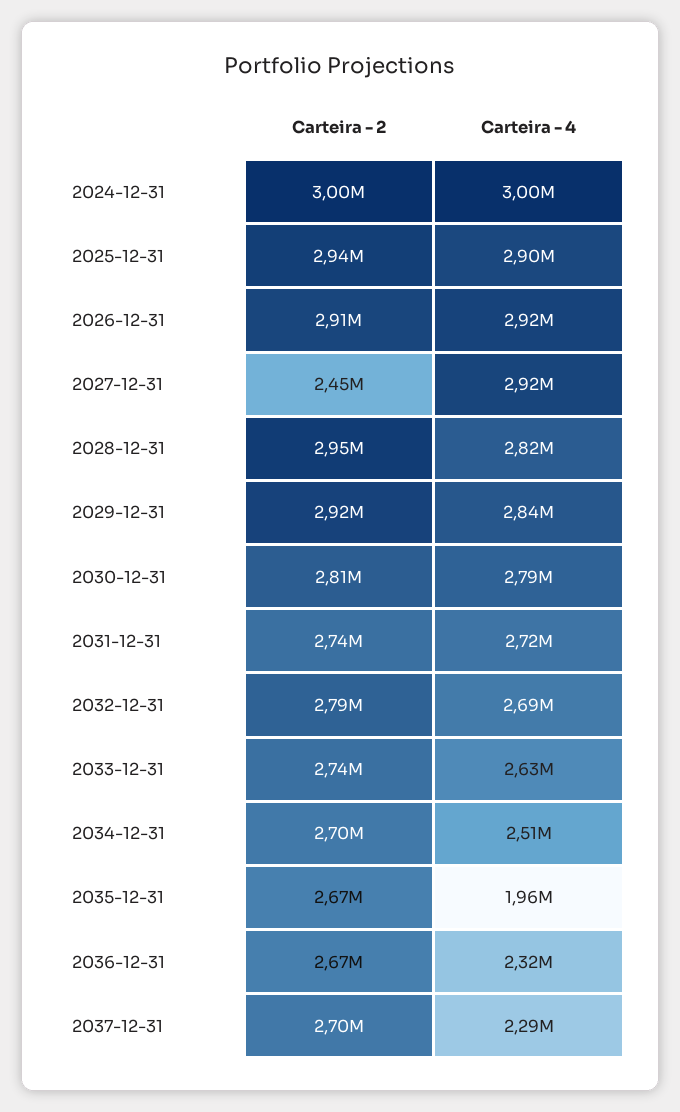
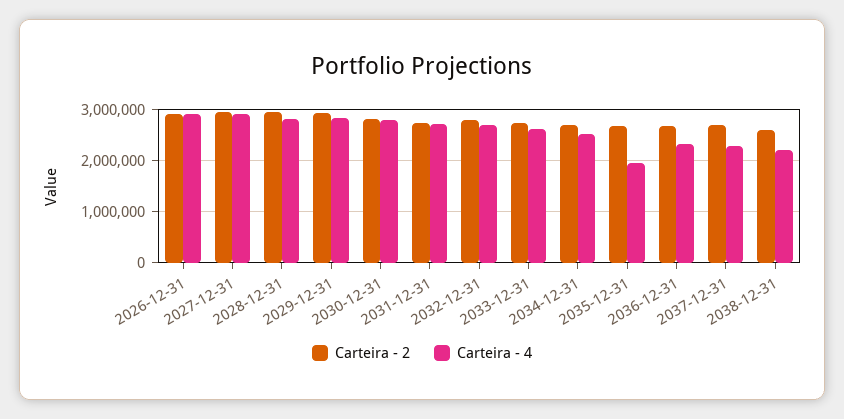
Carteira - 2, 2024-12-31: 3000000 -> none
Carteira - 4, 2024-12-31: 3000000 -> none
Carteira - 2, 2025-12-31: 2940000 -> none
Carteira - 4, 2025-12-31: 2900000 -> none
Carteira - 2, 2027-12-31: 2450000 -> 3000000
Carteira - 2, 2038-12-31: none -> 2600000
Carteira - 4, 2038-12-31: none -> 2200000

